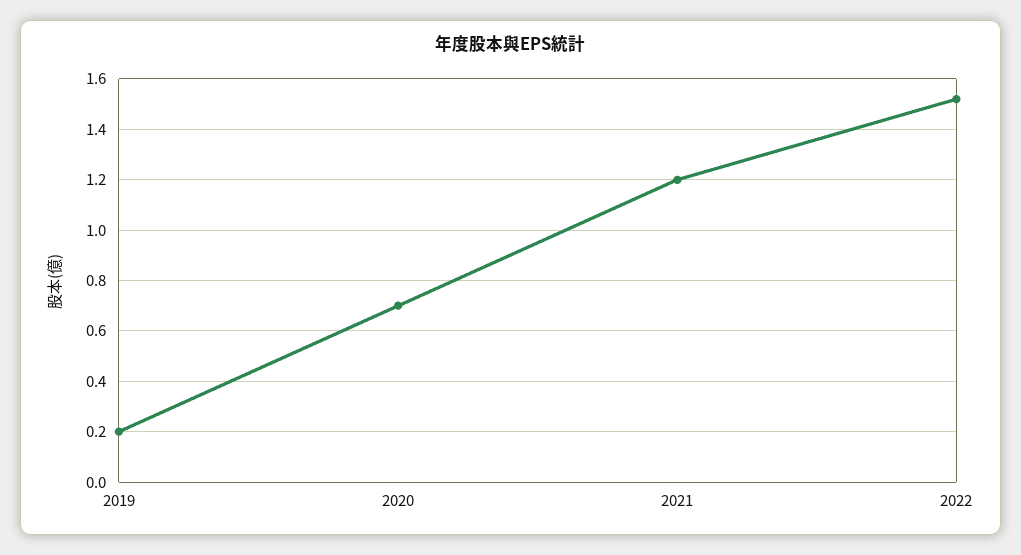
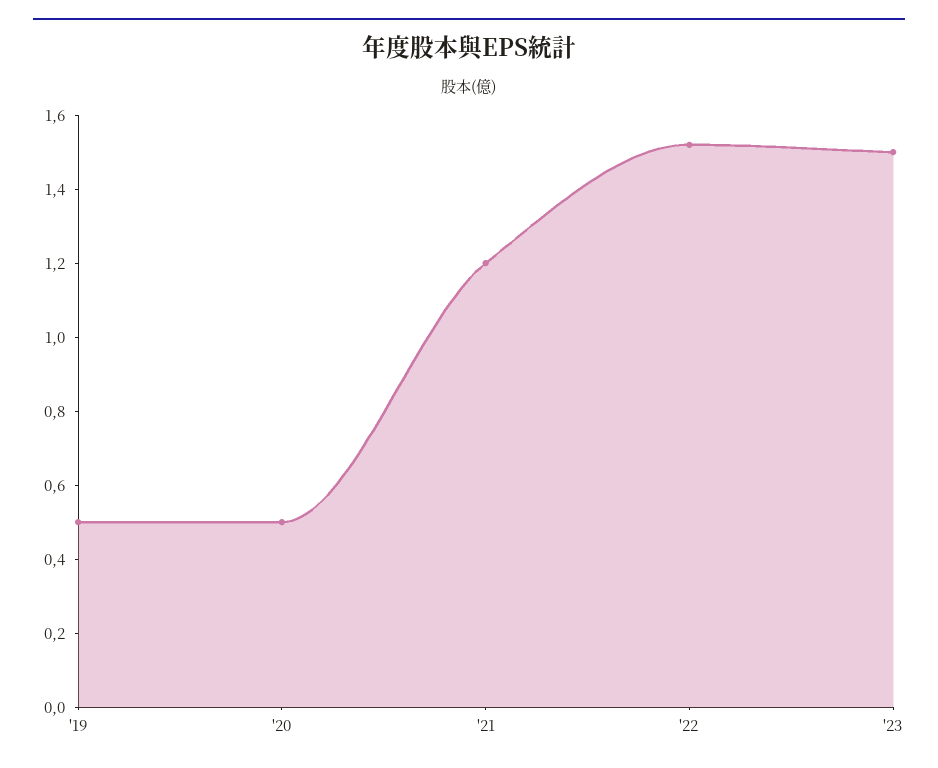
2019: 0.2 -> 0.5
2020: 0.7 -> 0.5
'23: none -> 1.5

